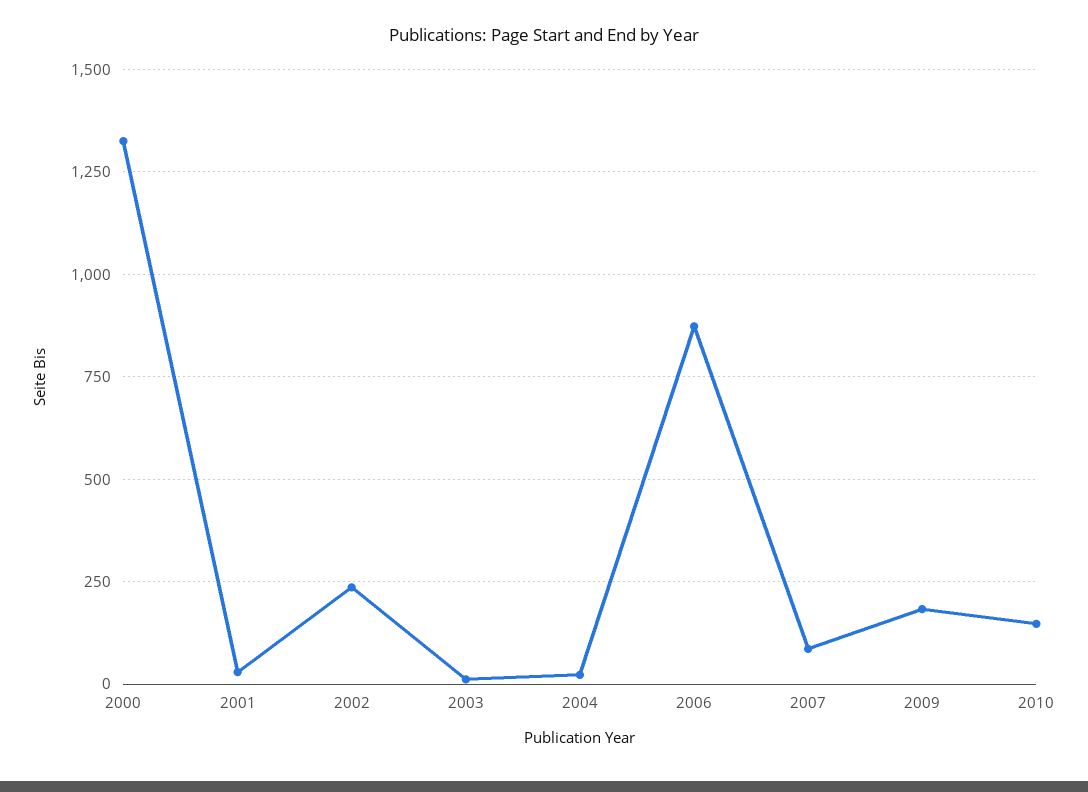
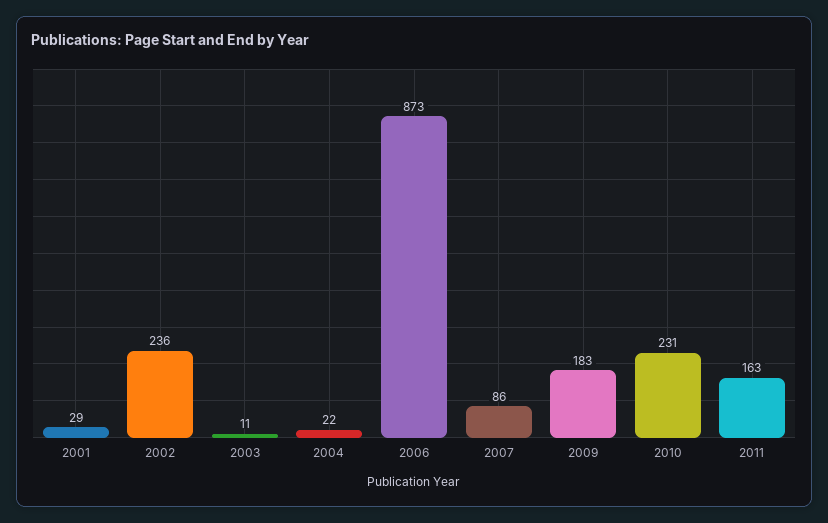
2000: 1325 -> none
2010: 150 -> 231
2011: none -> 163

